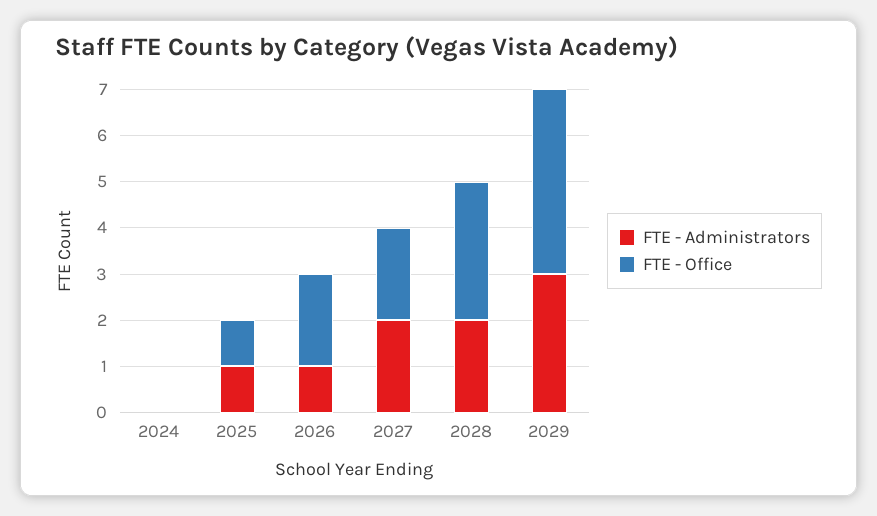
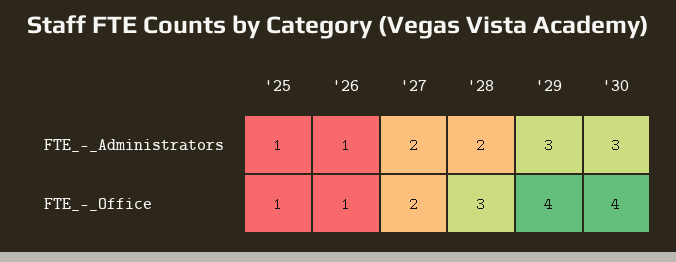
FTE - Administrators, 2024: 0 -> none
FTE - Office, 2024: 0 -> none
FTE - Office, 2026: 2 -> 1
FTE - Administrators, '30: none -> 3
FTE - Office, '30: none -> 4

